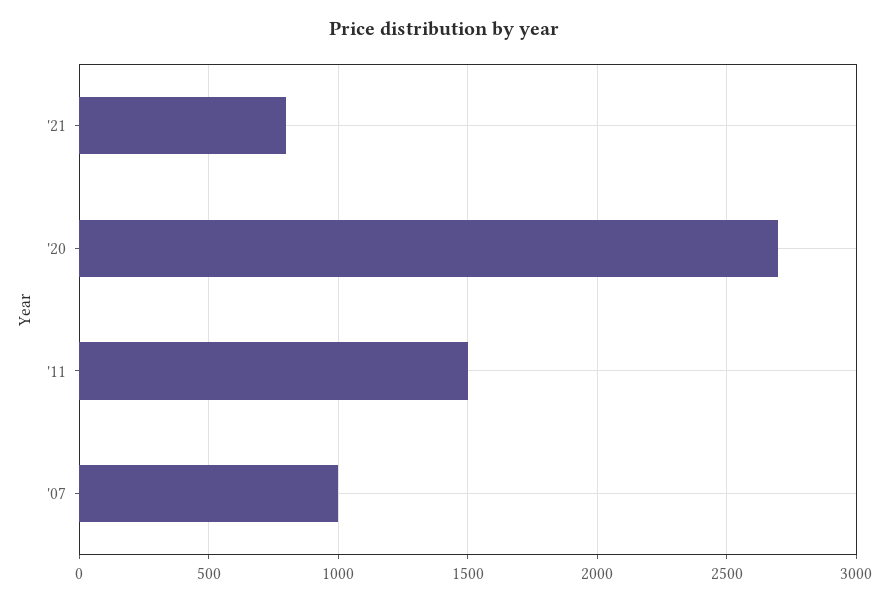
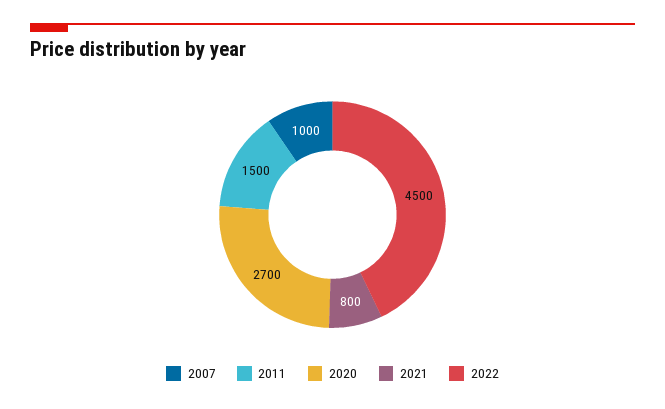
2022: none -> 4500

